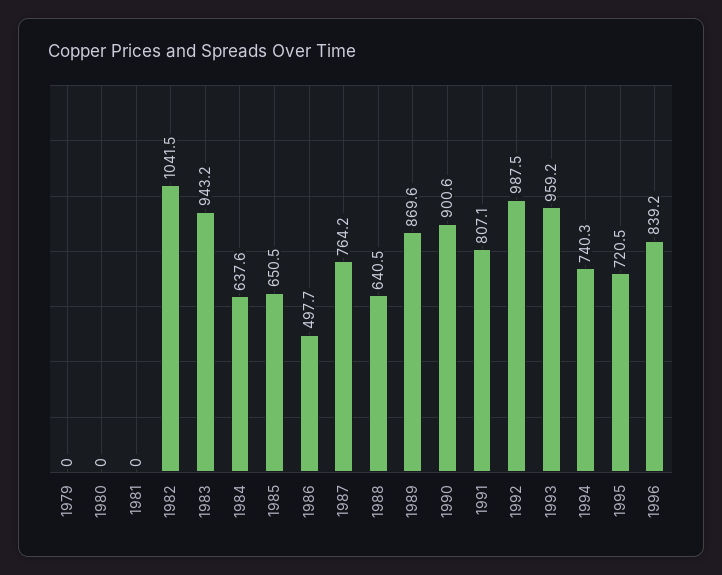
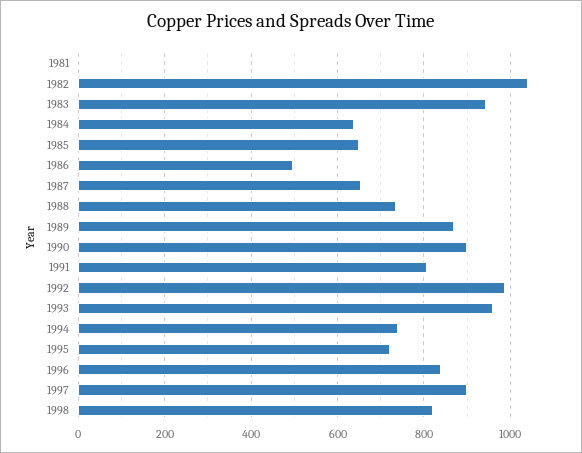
1979: 0 -> none
1980: 0 -> none
1987: 764.2 -> 660
1988: 640.5 -> 740
1997: none -> 900
1998: none -> 820

